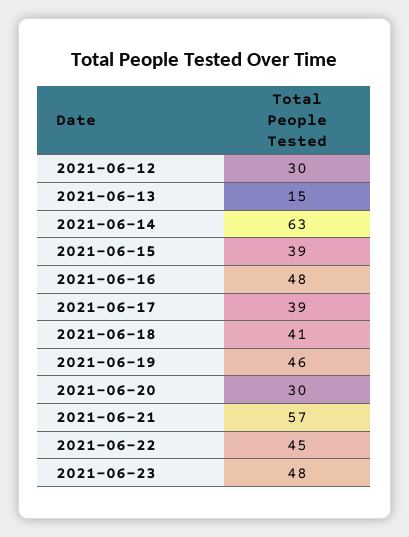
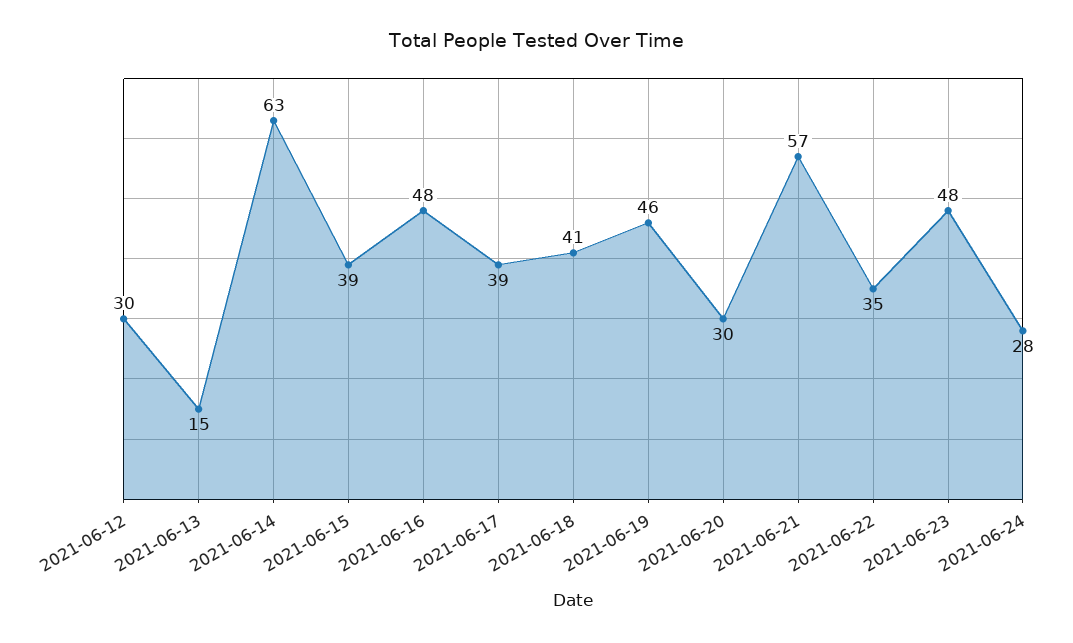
2021-06-22: 45 -> 35
2021-06-24: none -> 28

